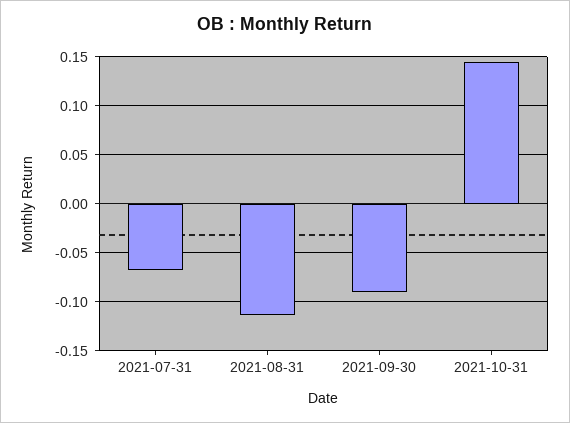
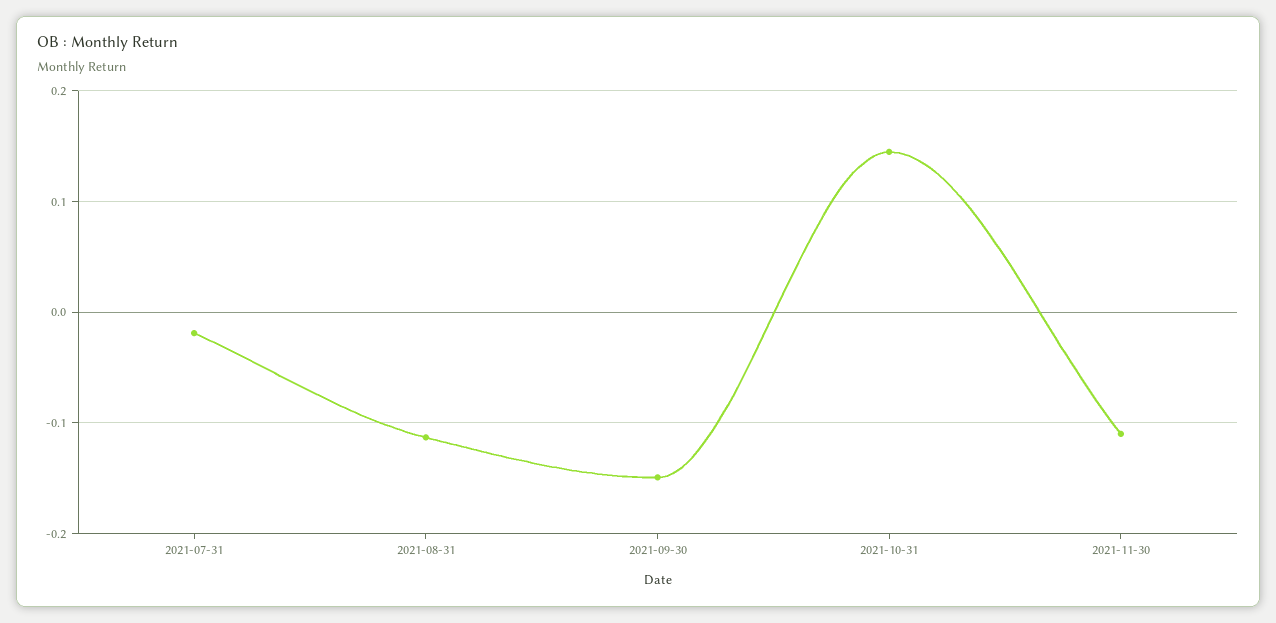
2021-07-31: -0.07 -> -0.02
2021-09-30: -0.09 -> -0.15
2021-11-30: none -> -0.11

